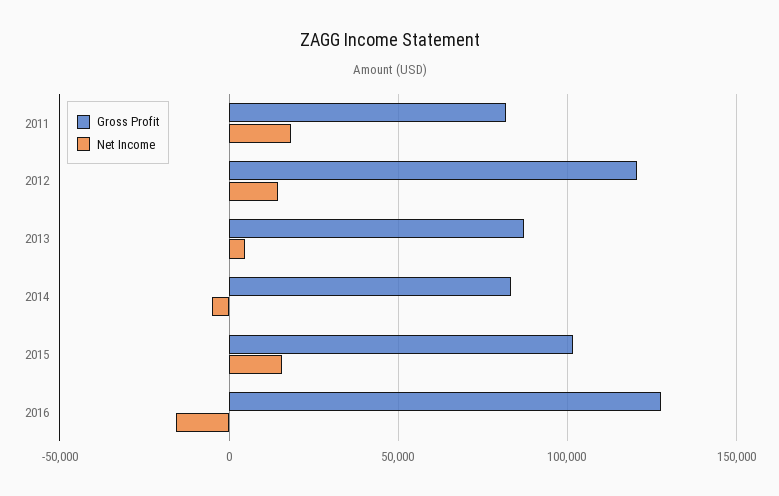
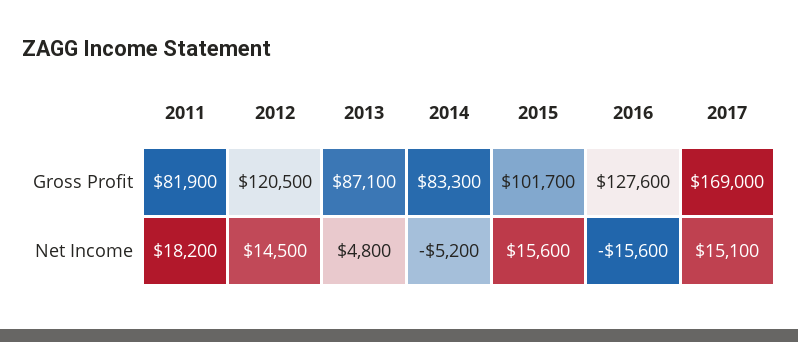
Gross Profit, 2017: none -> 169000
Net Income, 2017: none -> 15100

